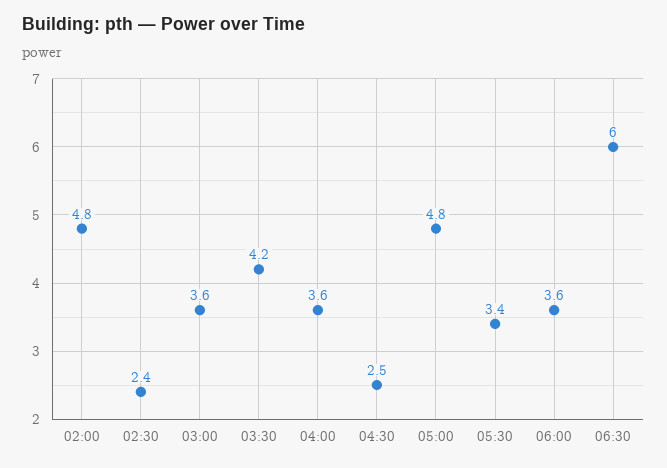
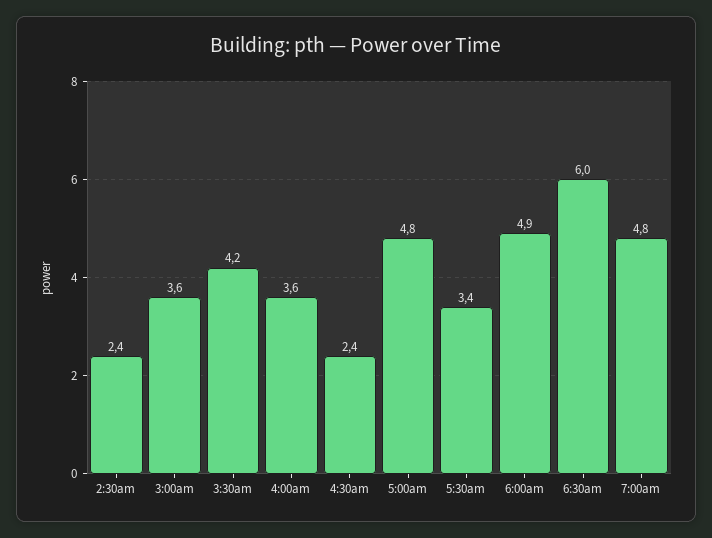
02:00: 4.8 -> none
04:30: 2.5 -> 2.4
06:00: 3.6 -> 4.9
7:00am: none -> 4.8

